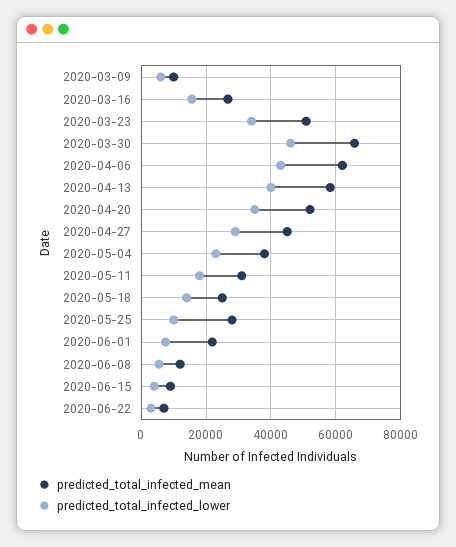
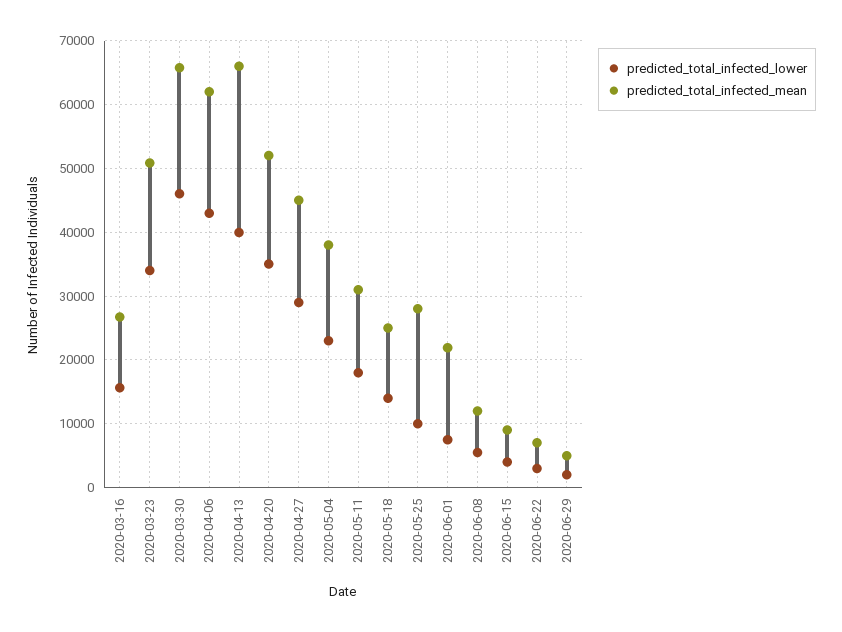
predicted_total_infected_mean, 2020-03-09: 10000 -> none
predicted_total_infected_lower, 2020-03-09: 6000 -> none
predicted_total_infected_mean, 2020-04-13: 58000 -> 66000
predicted_total_infected_lower, 2020-06-29: none -> 2000
predicted_total_infected_mean, 2020-06-29: none -> 5000

